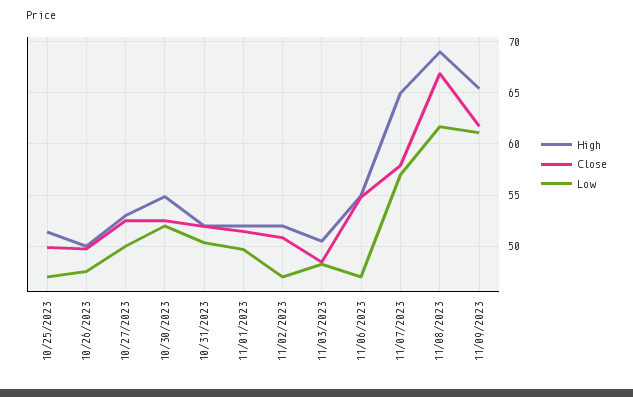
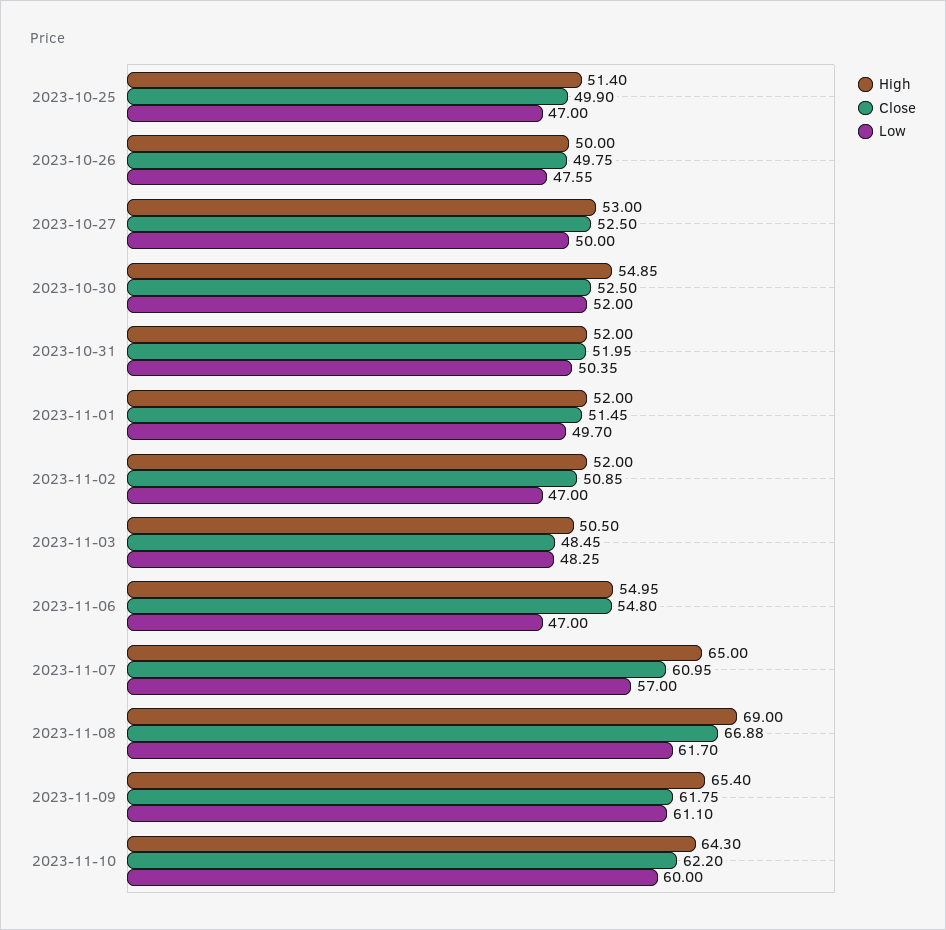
Close, 11/07/2023: 58 -> 60.95
High, 2023-11-10: none -> 64.3
Close, 2023-11-10: none -> 62.2
Low, 2023-11-10: none -> 60

